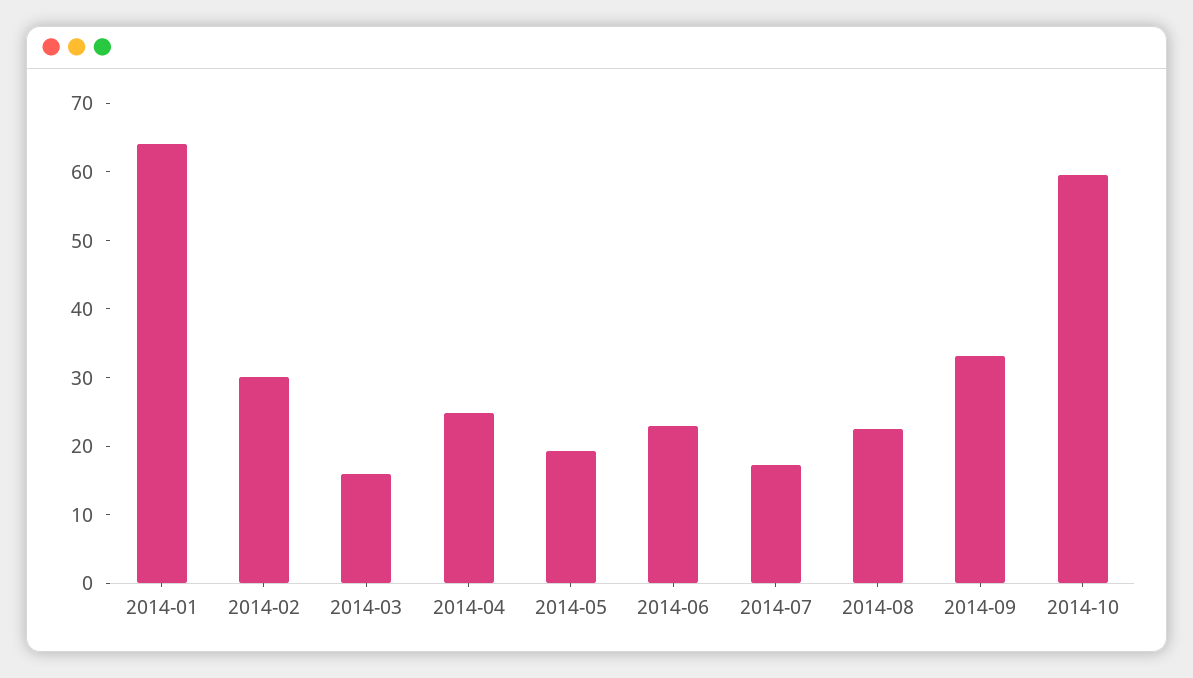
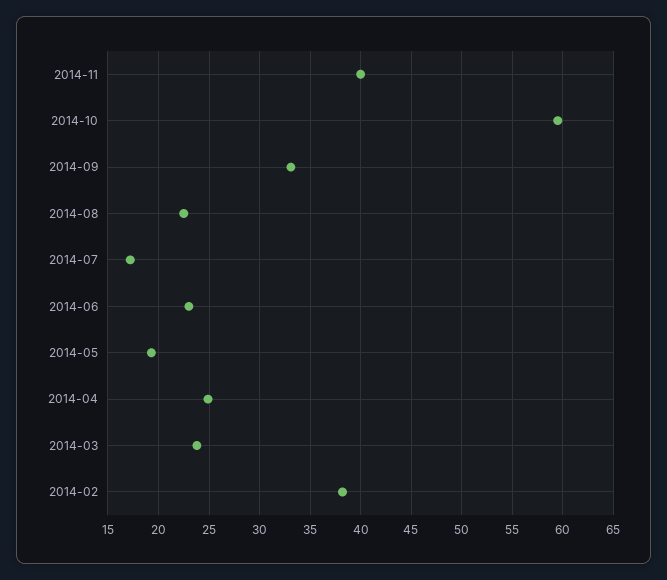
2014-01: 64 -> none
2014-02: 30 -> 38
2014-03: 16 -> 24
2014-11: none -> 40

